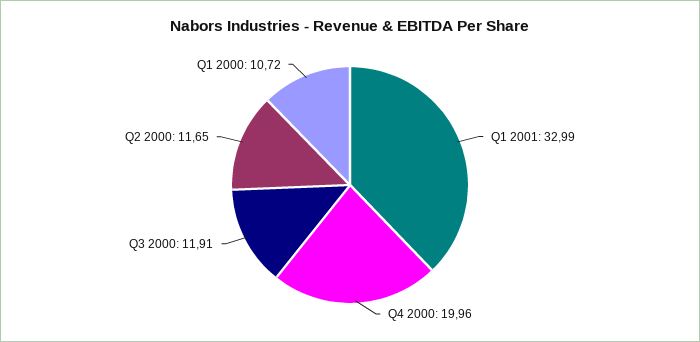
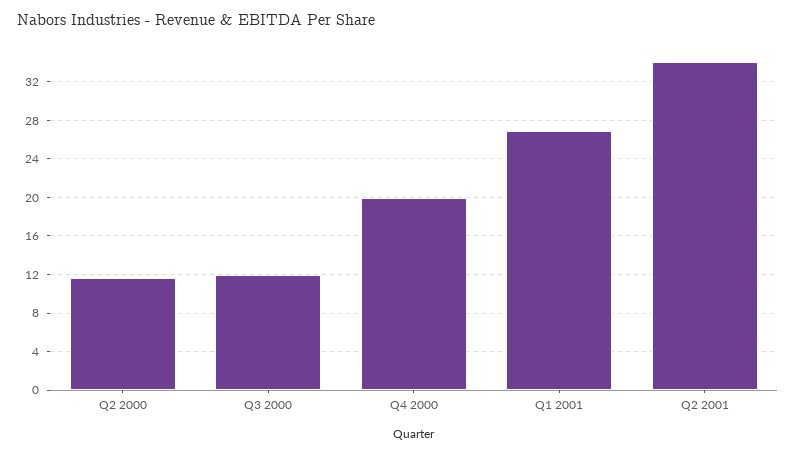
Q1 2001: 32.99 -> 27
Q1 2000: 10.72 -> none
Q2 2001: none -> 34

